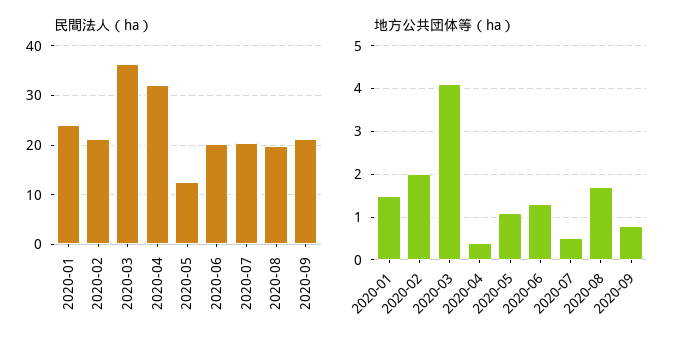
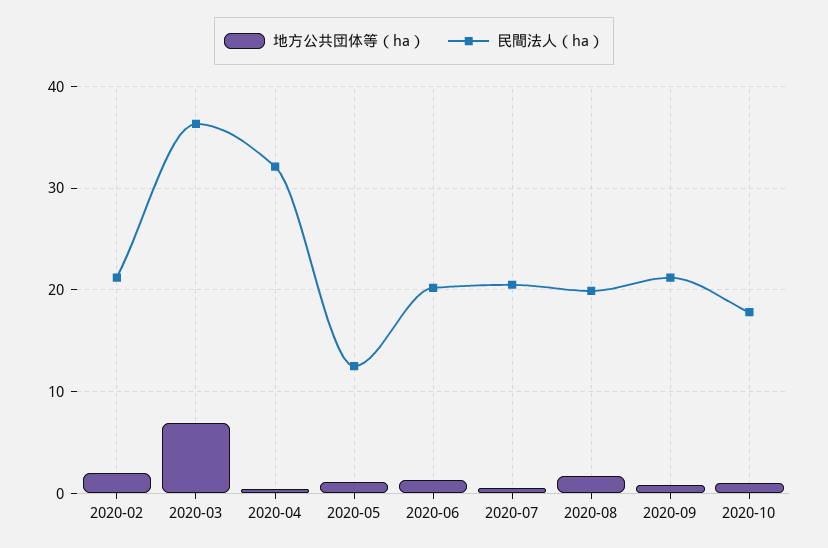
民間法人（ha）, 2020-01: 24 -> none
地方公共団体等（ha）, 2020-01: 1.5 -> none
地方公共団体等（ha）, 2020-03: 4 -> 7
地方公共団体等（ha）, 2020-10: none -> 1
民間法人（ha）, 2020-10: none -> 18

